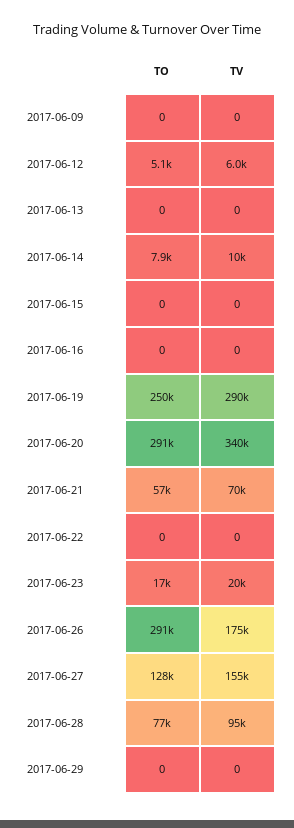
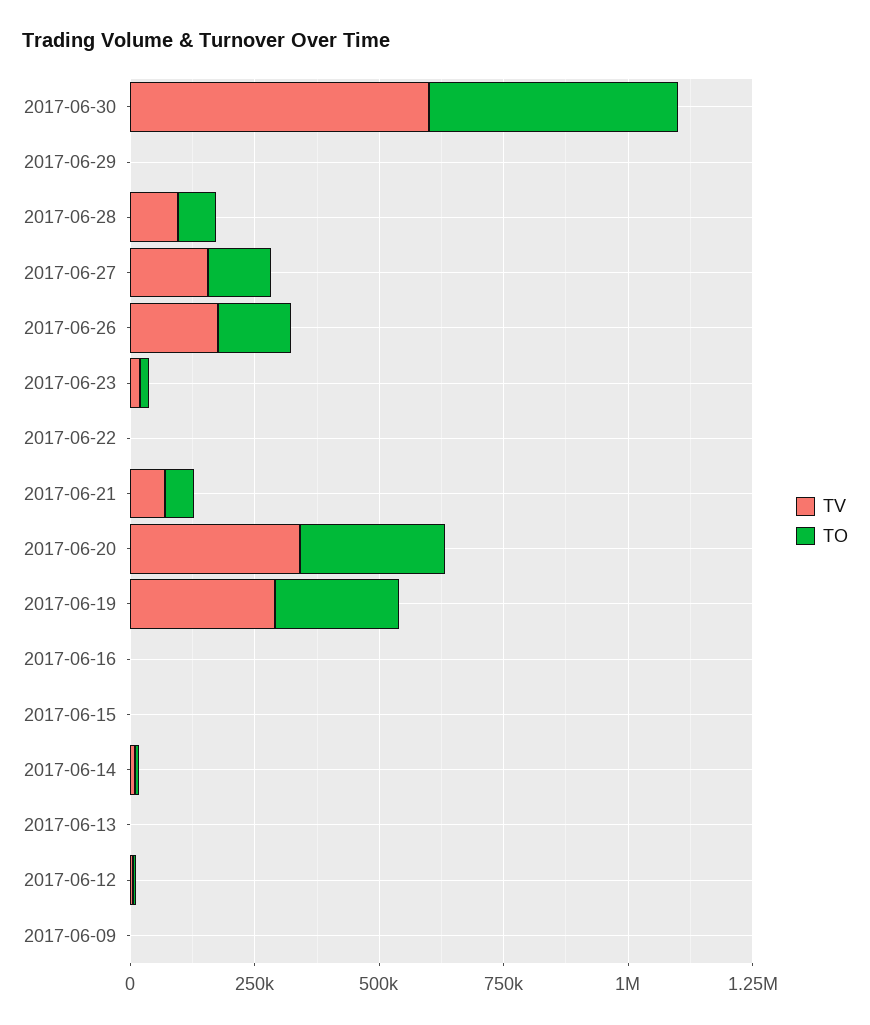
TO, 2017-06-26: 291000 -> 150000
TV, 2017-06-30: none -> 600000
TO, 2017-06-30: none -> 500000

